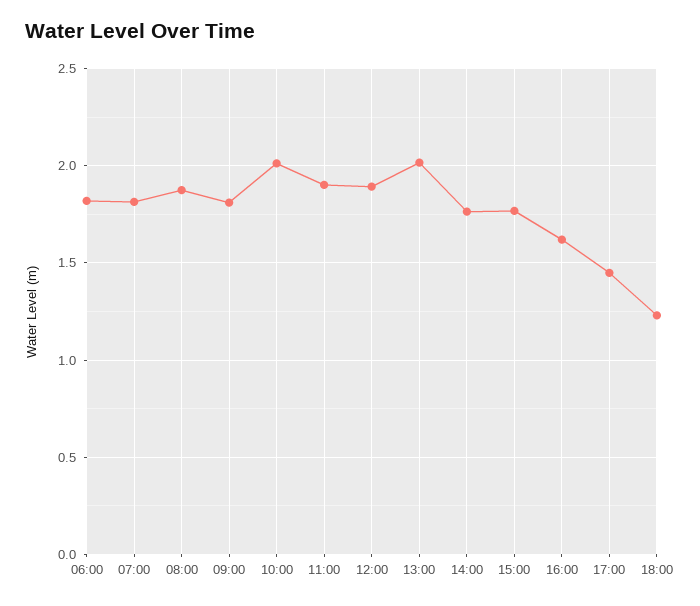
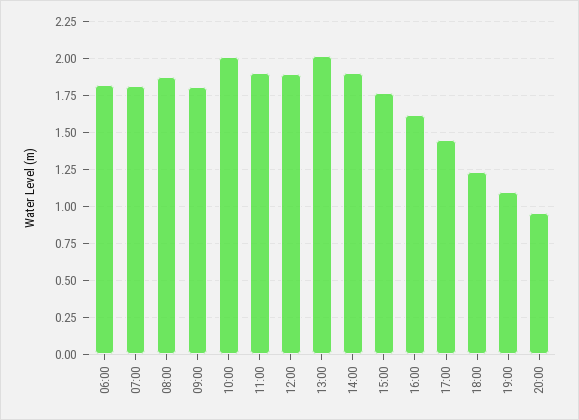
14:00: 1.75 -> 1.9
19:00: none -> 1.1
20:00: none -> 0.95

